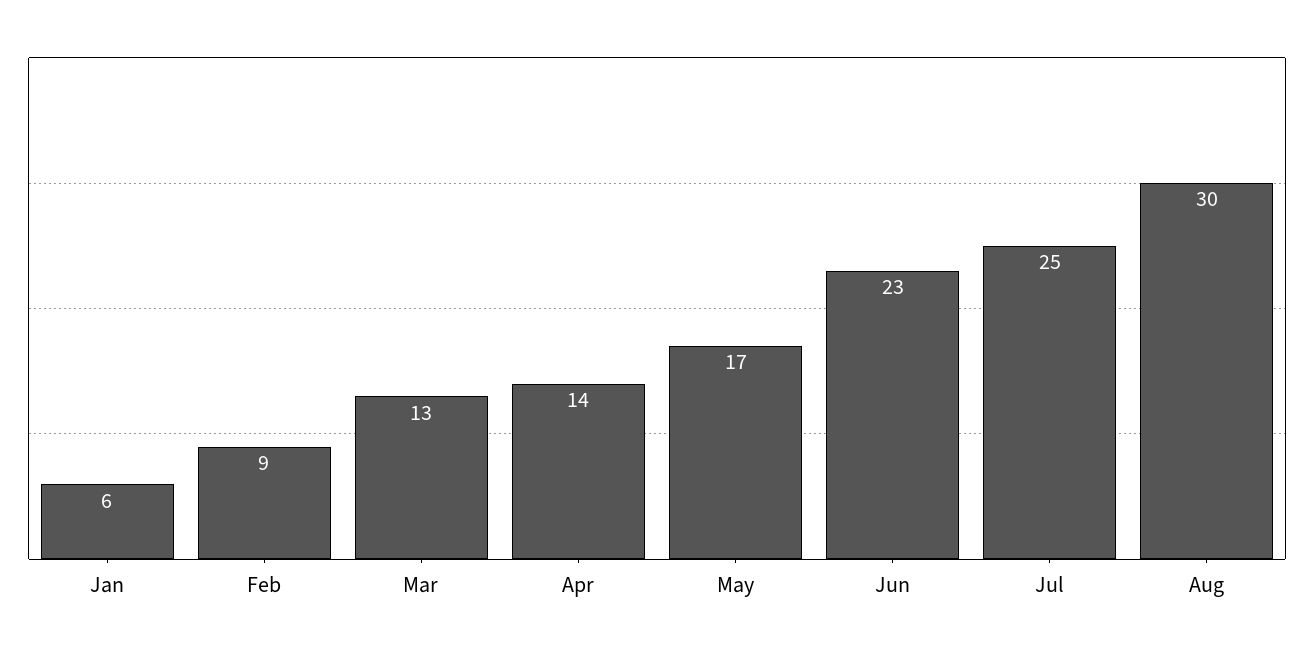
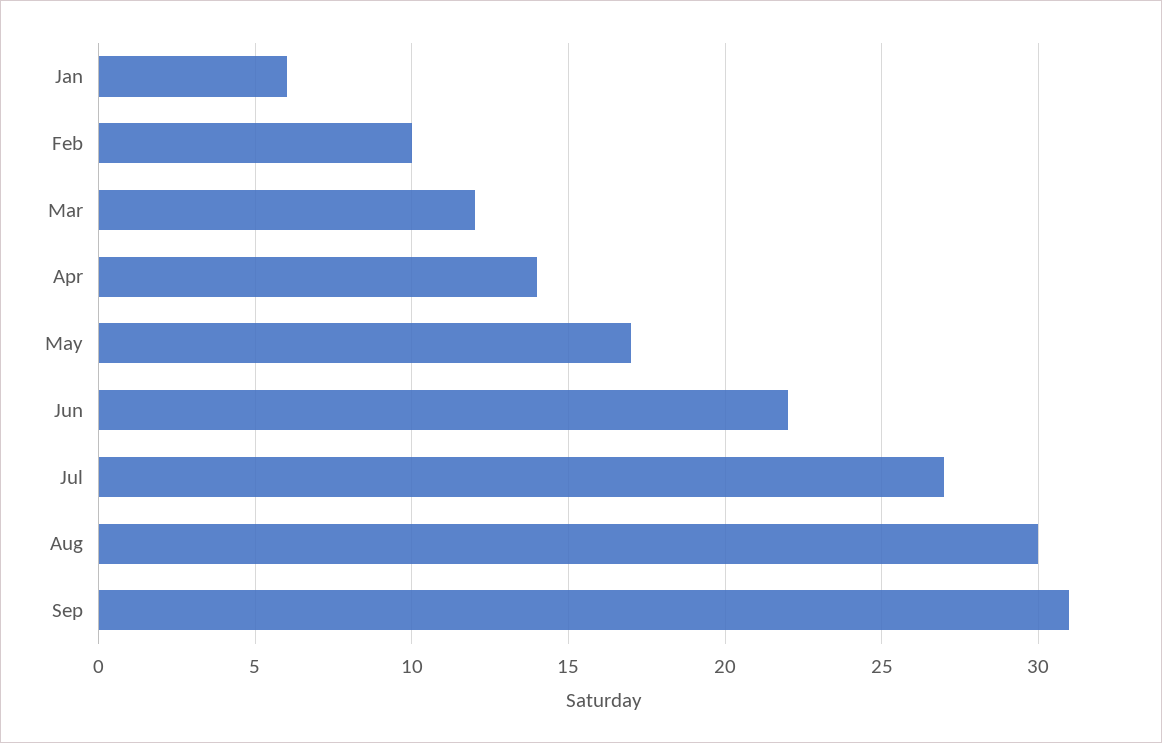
Feb: 9 -> 10
Mar: 13 -> 12
Jun: 23 -> 22
Jul: 25 -> 27
Sep: none -> 31

